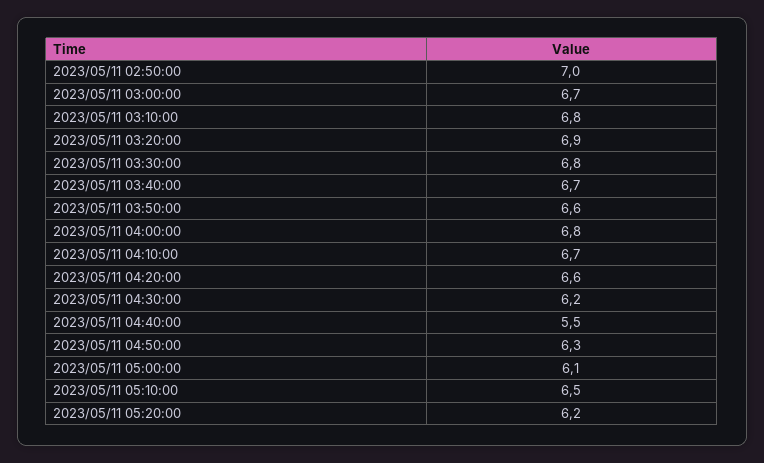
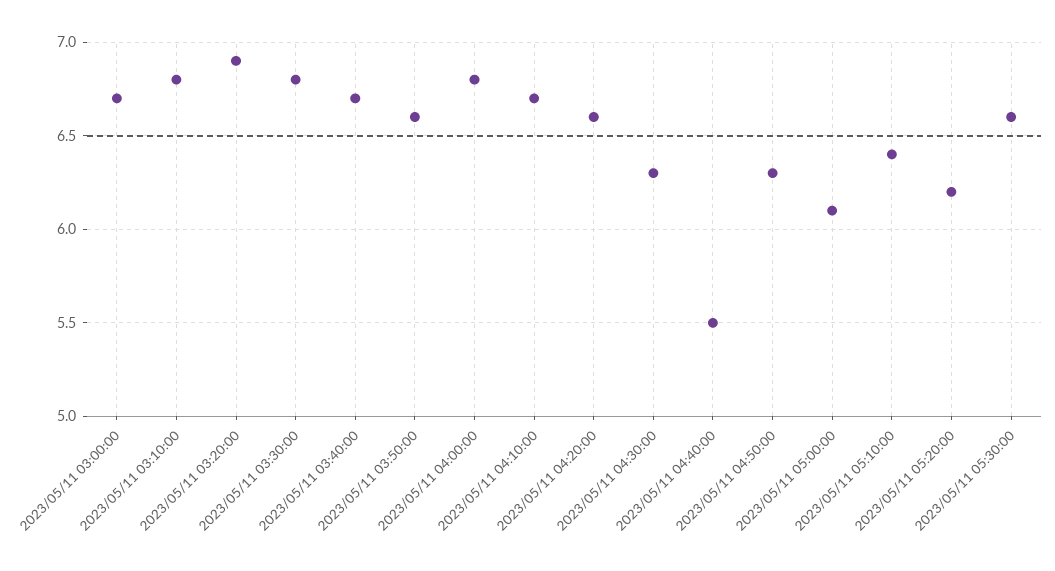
2023/05/11 02:50:00: 7 -> none
2023/05/11 04:30:00: 6.2 -> 6.3
2023/05/11 05:10:00: 6.5 -> 6.4
2023/05/11 05:30:00: none -> 6.6

